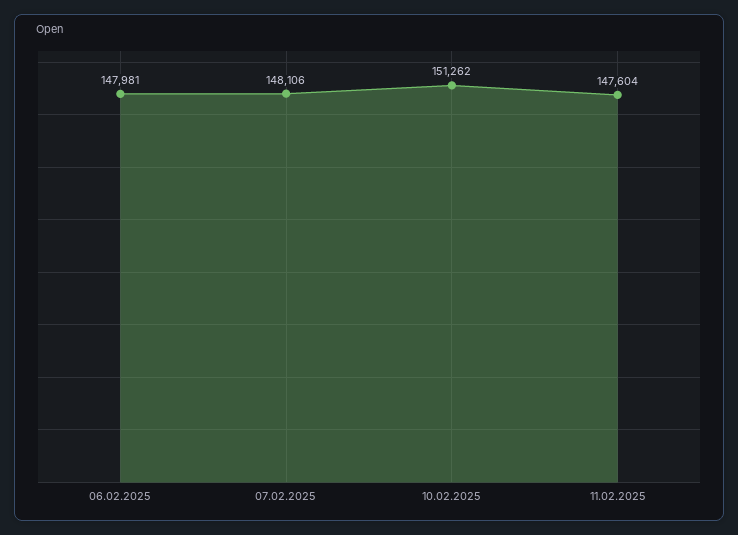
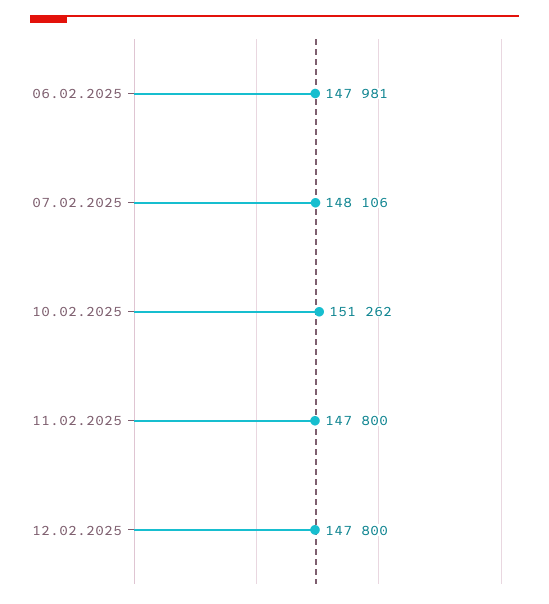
11.02.2025: 147604 -> 147800
12.02.2025: none -> 147800

